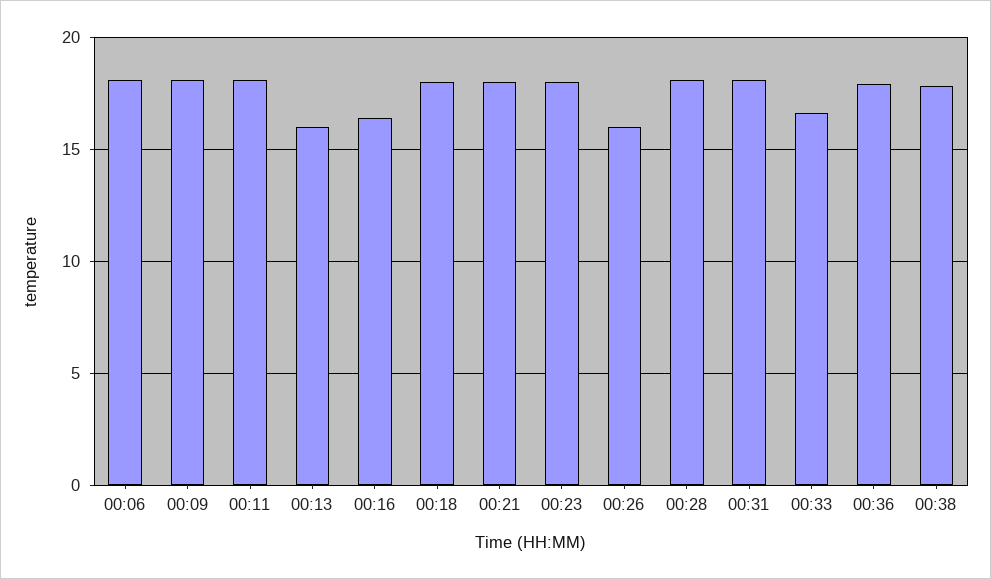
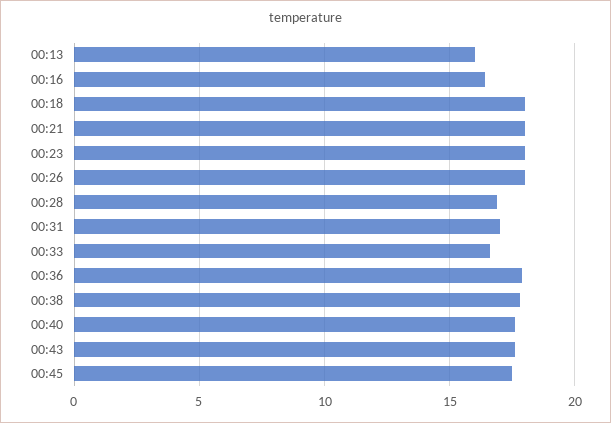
00:06: 18 -> none
00:09: 18 -> none
00:11: 18 -> none
00:26: 16 -> 18
00:28: 18 -> 17
00:31: 18 -> 17
00:40: none -> 17.5
00:43: none -> 17.5
00:45: none -> 17.5

